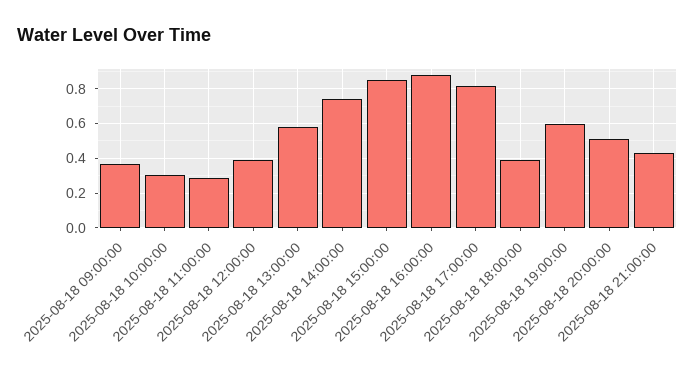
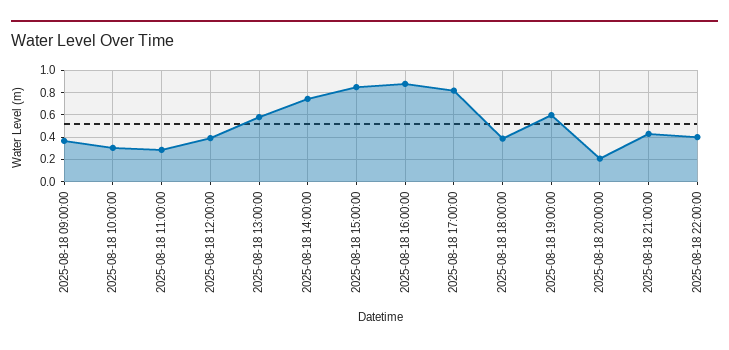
2025-08-18 20:00:00: 0.5 -> 0.2
2025-08-18 22:00:00: none -> 0.4

